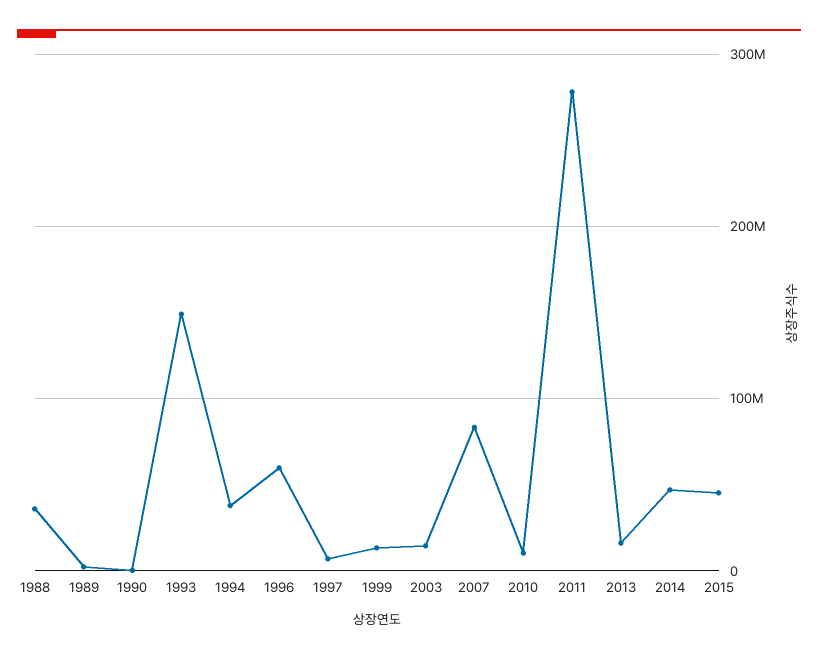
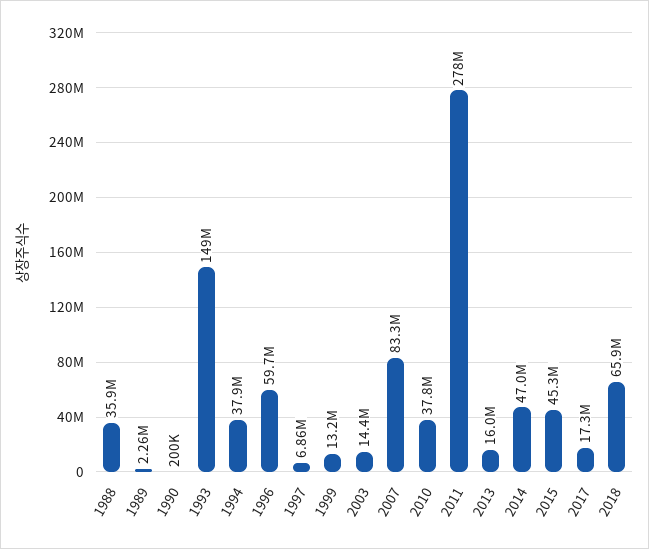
2010: 10000000 -> 37800000
2017: none -> 17300000
2018: none -> 65900000

